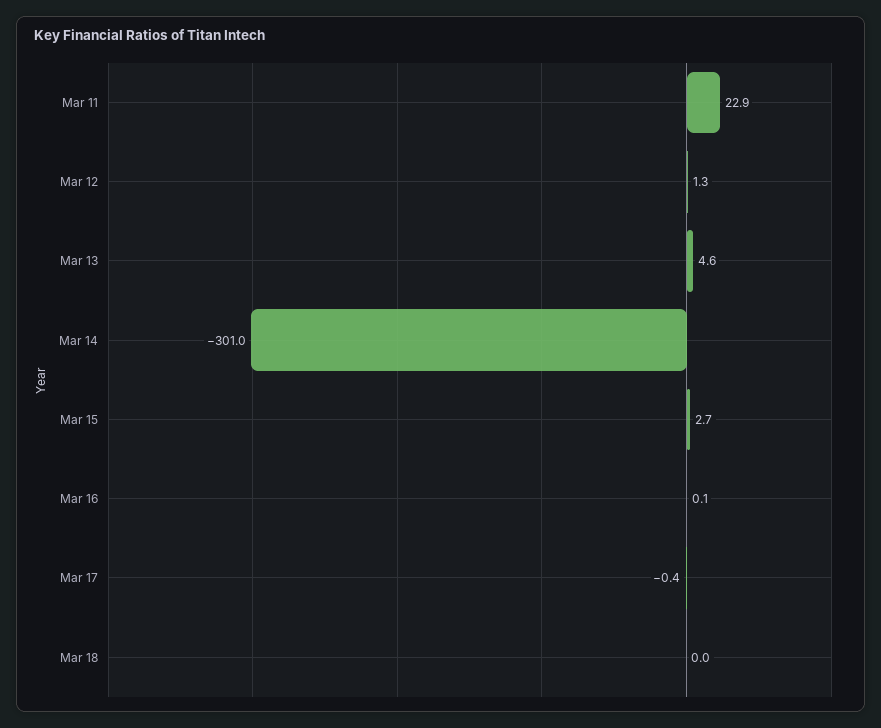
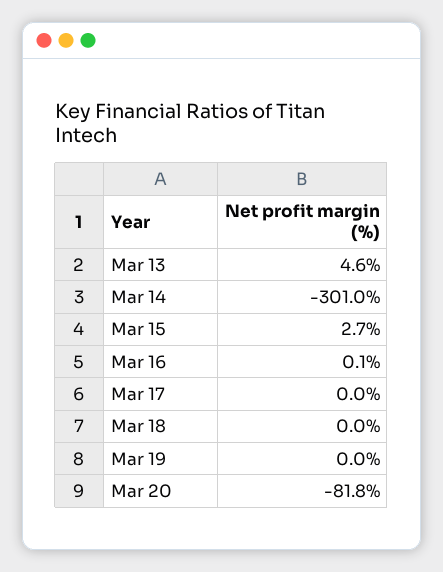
Mar 11: 22.9 -> none
Mar 12: 1.3 -> none
Mar 17: -0.4 -> 0
Mar 19: none -> 0
Mar 20: none -> -81.8

